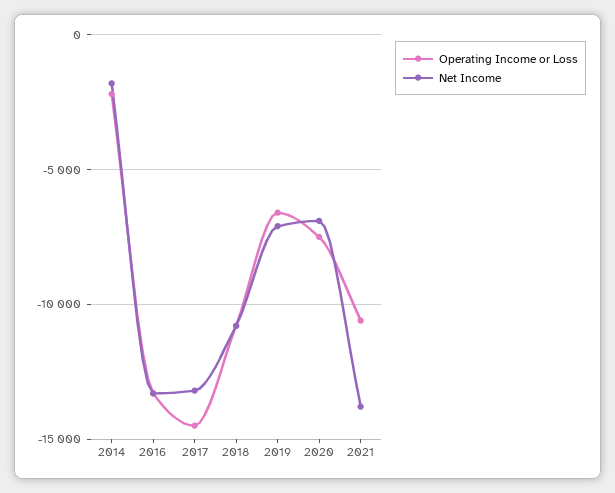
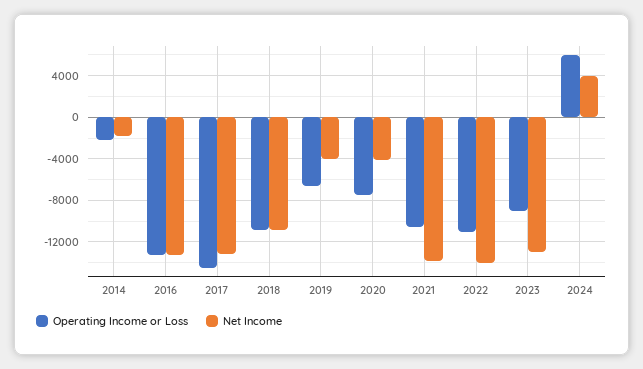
Net Income, 2019: -7000 -> -4000
Net Income, 2020: -7000 -> -4000
Operating Income or Loss, 2022: none -> -11000
Net Income, 2022: none -> -14000
Operating Income or Loss, 2023: none -> -9000
Net Income, 2023: none -> -13000
Operating Income or Loss, 2024: none -> 6000
Net Income, 2024: none -> 4000

